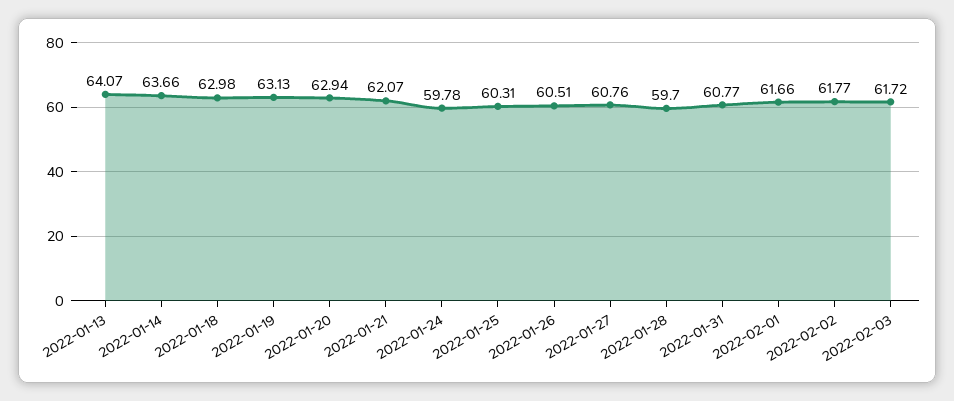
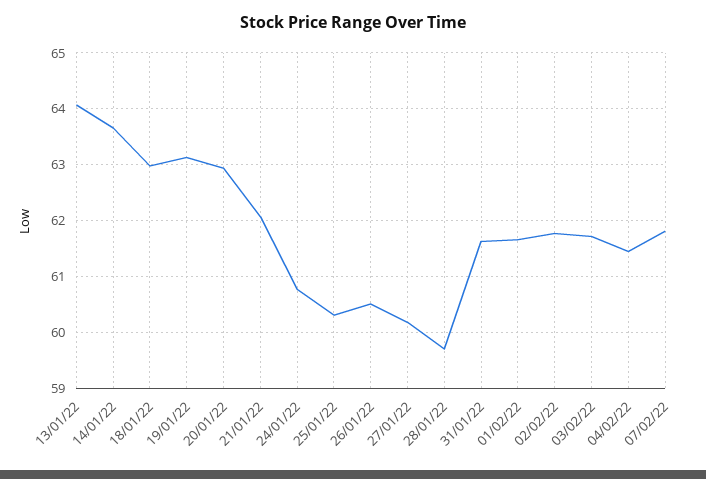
2022-01-24: 59.78 -> 60.8
2022-01-27: 60.76 -> 60.2
2022-01-31: 60.77 -> 61.6
04/02/22: none -> 61.4
07/02/22: none -> 61.8

